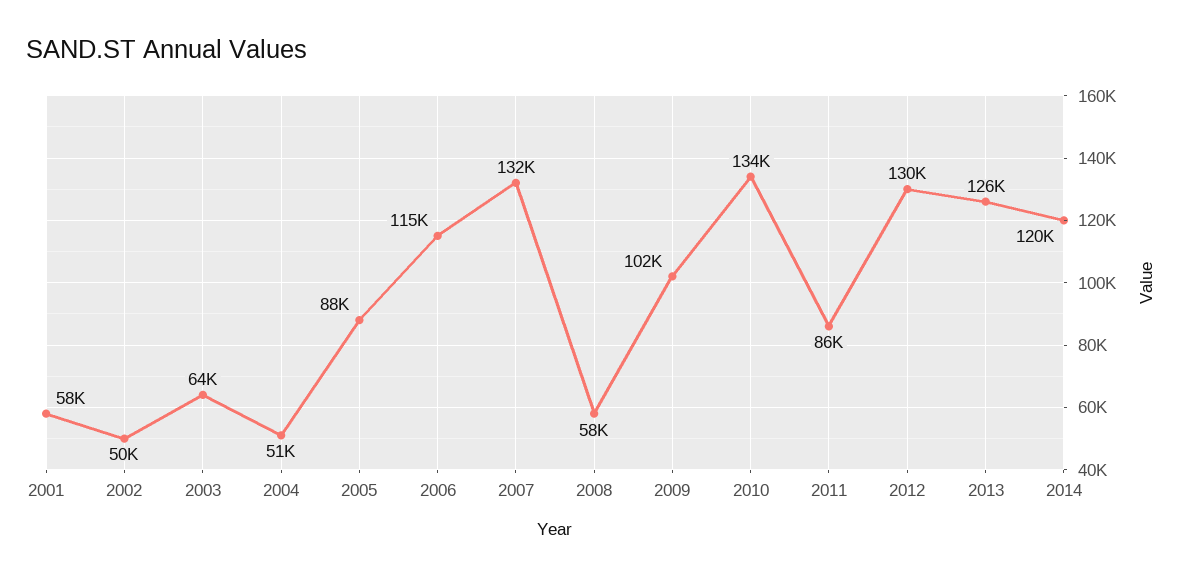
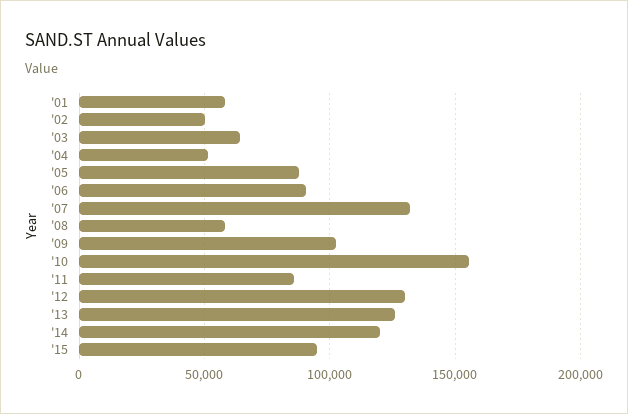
2006: 115000 -> 90000
2010: 134000 -> 155000
'15: none -> 95000

